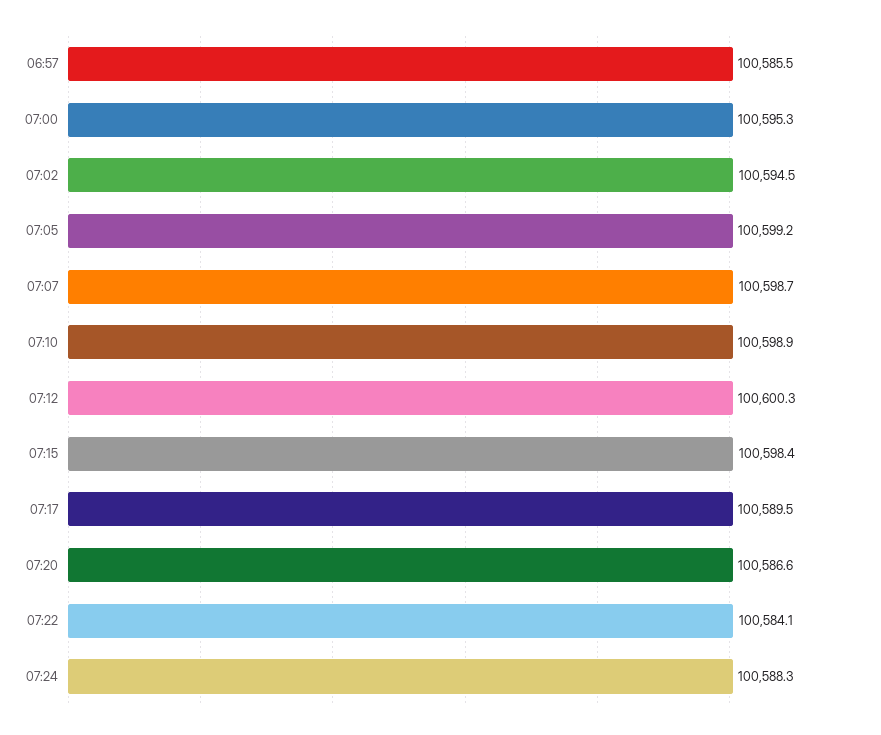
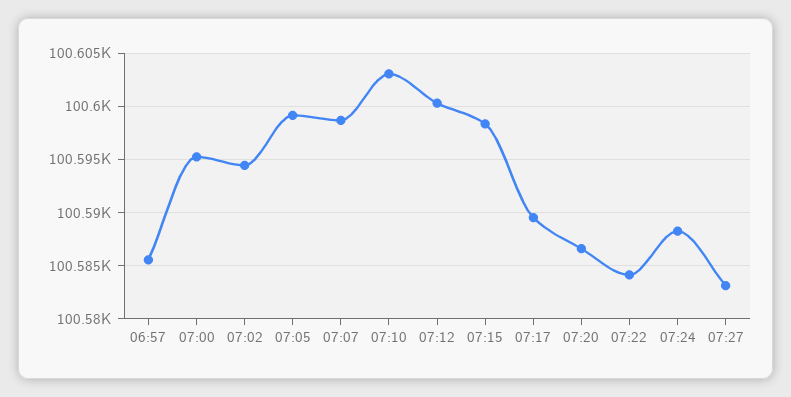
07:10: 100598.9 -> 100603
07:27: none -> 100583

